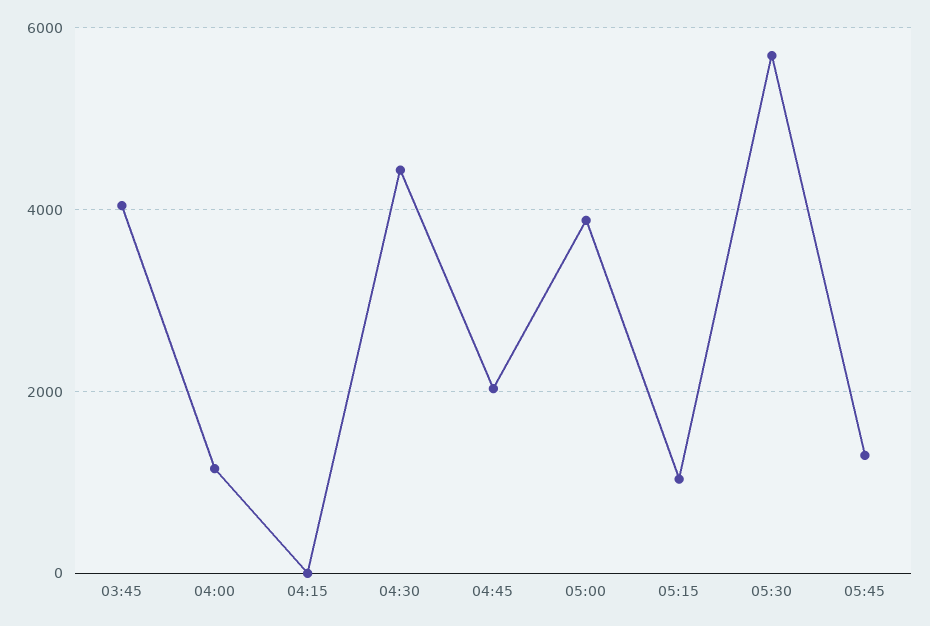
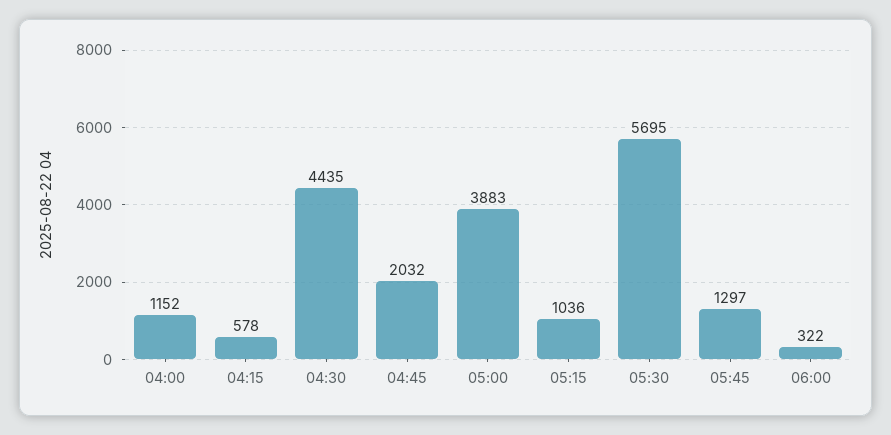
03:45: 4000 -> none
04:15: 0 -> 578
06:00: none -> 322

